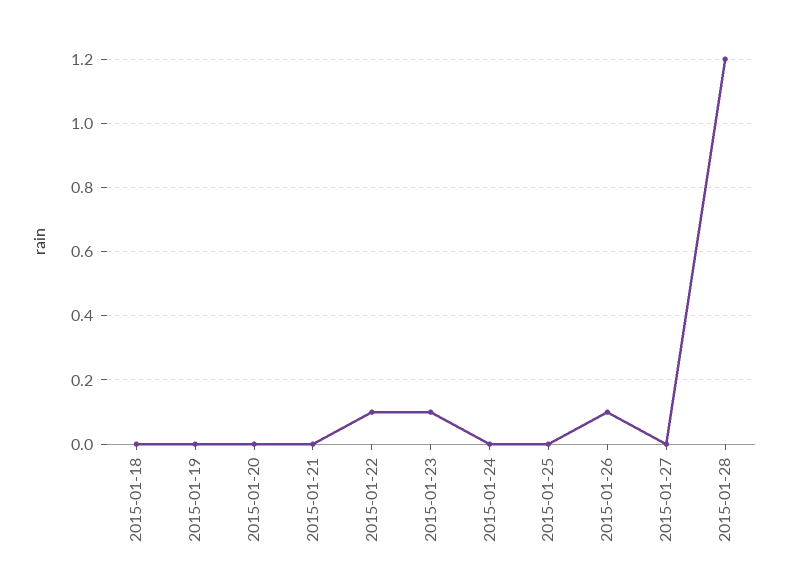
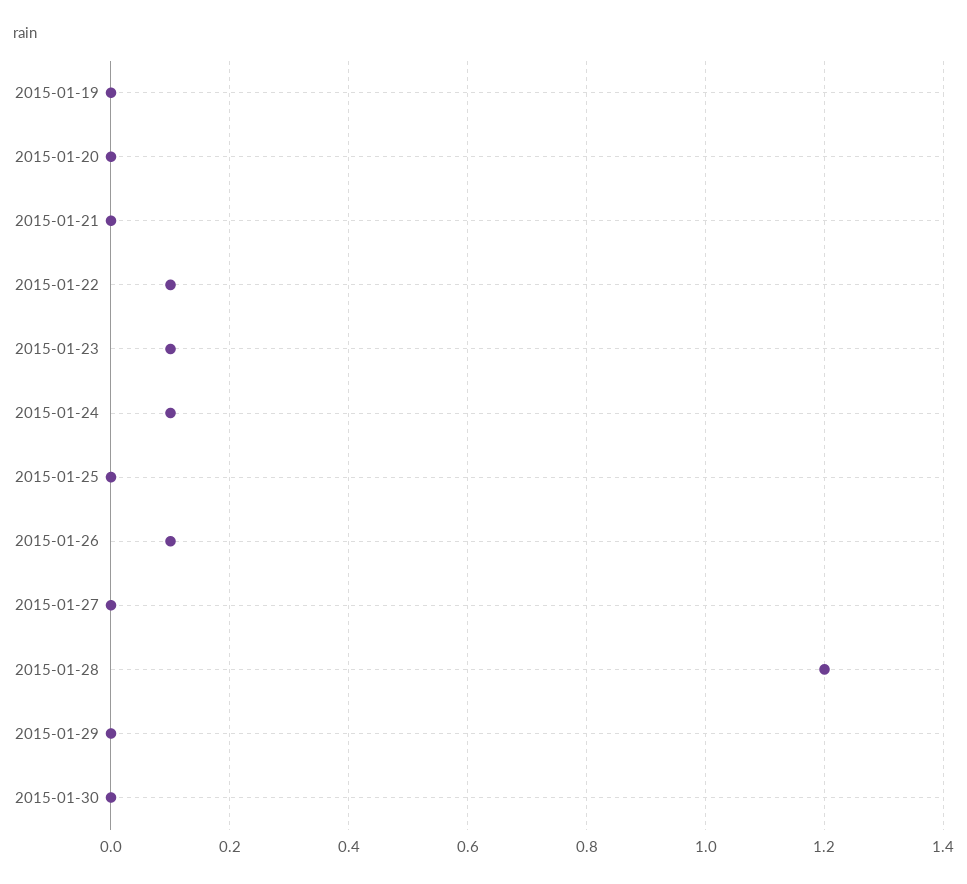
2015-01-18: 0 -> none
2015-01-24: 0 -> 0.1
2015-01-29: none -> 0
2015-01-30: none -> 0

